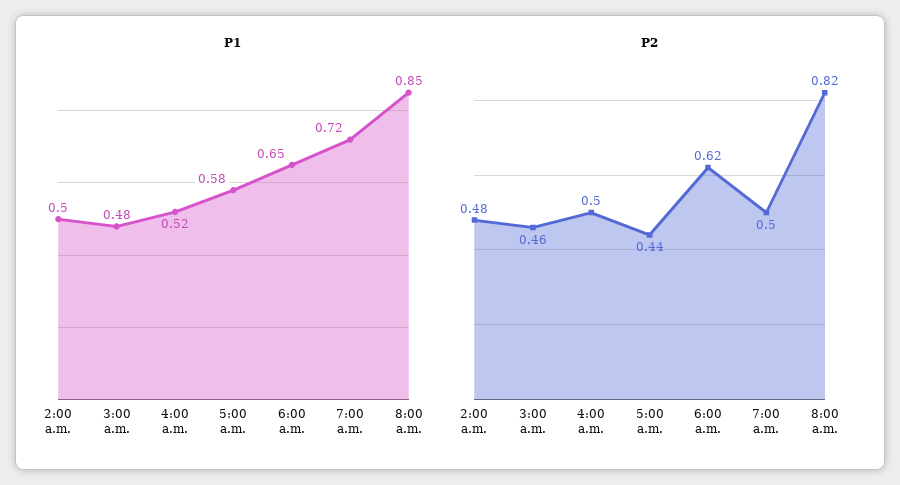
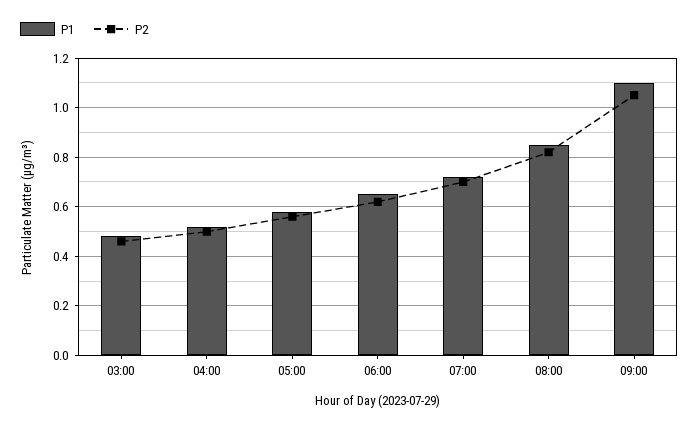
P1, 2:00 a.m.: 0.5 -> none
P2, 2:00 a.m.: 0.48 -> none
P2, 5:00 a.m.: 0.44 -> 0.55
P2, 7:00 a.m.: 0.5 -> 0.7
P1, 09:00: none -> 1.1
P2, 09:00: none -> 1.05

